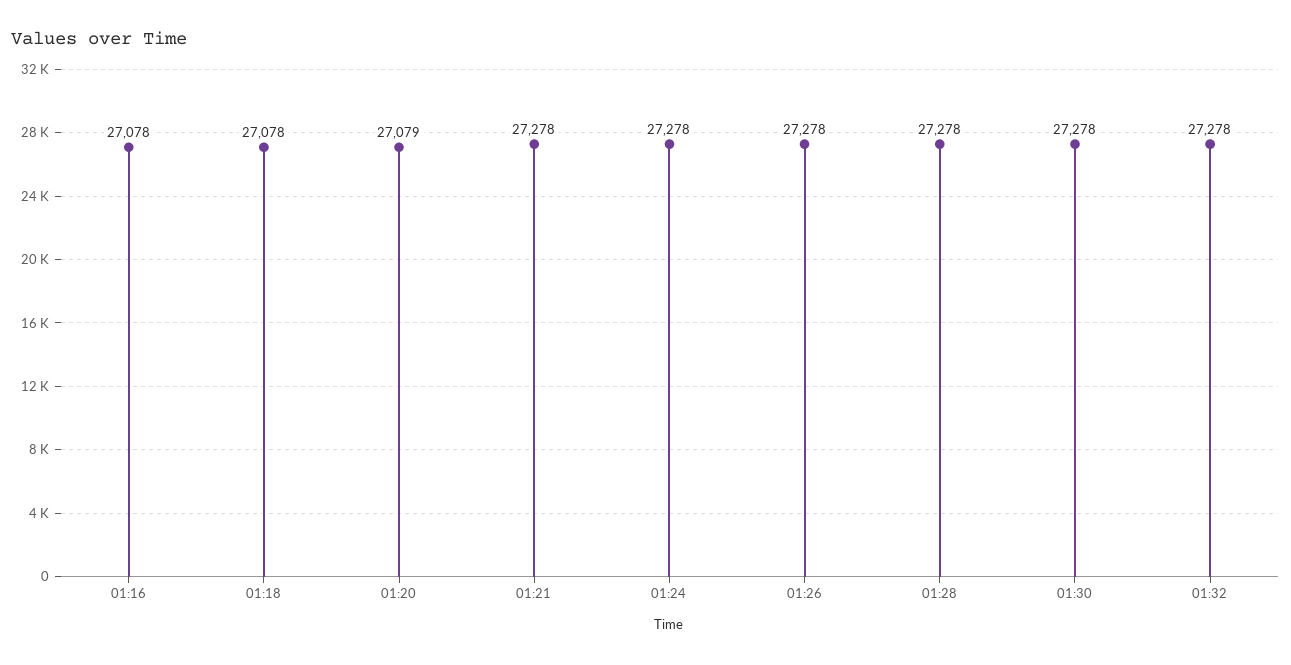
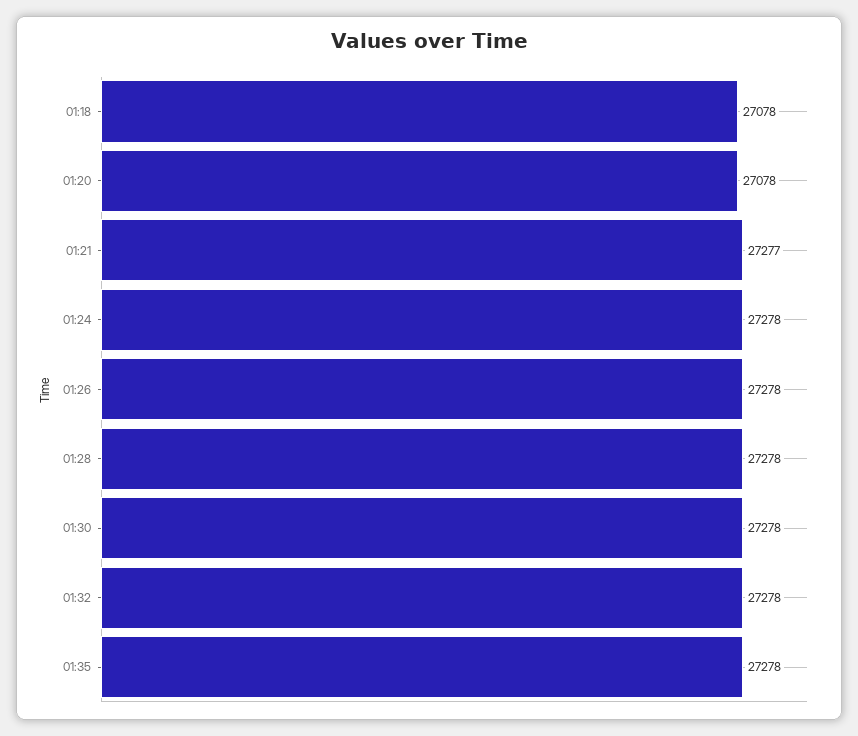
01:16: 27078 -> none
01:20: 27079 -> 27078
01:21: 27278 -> 27277
01:35: none -> 27278

